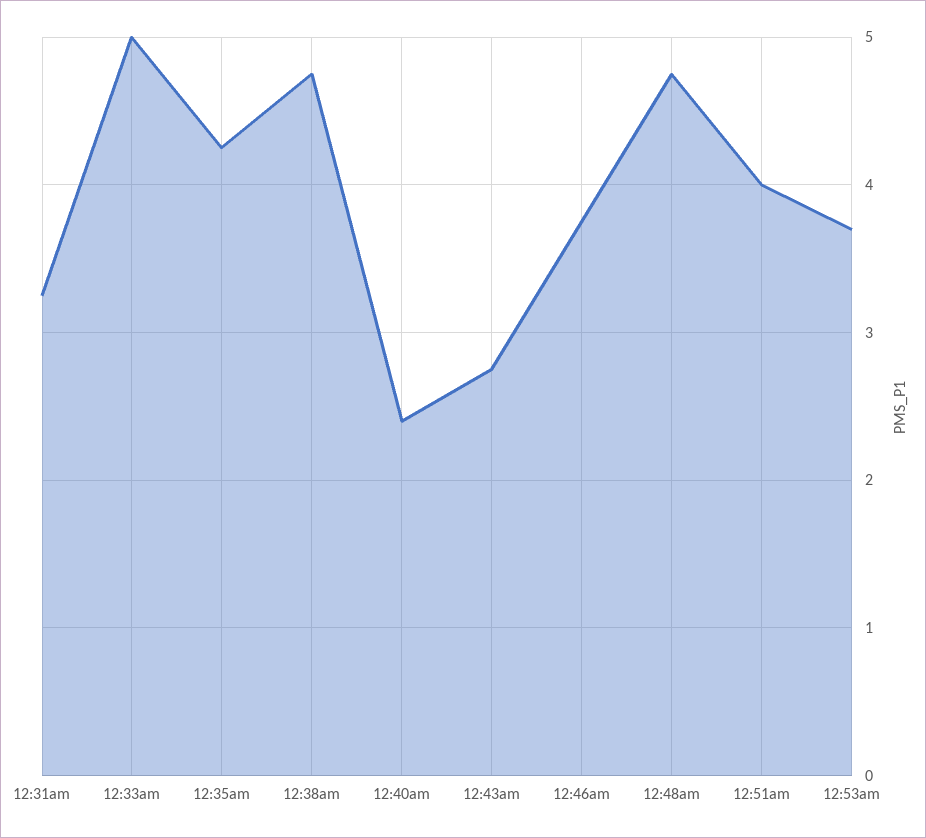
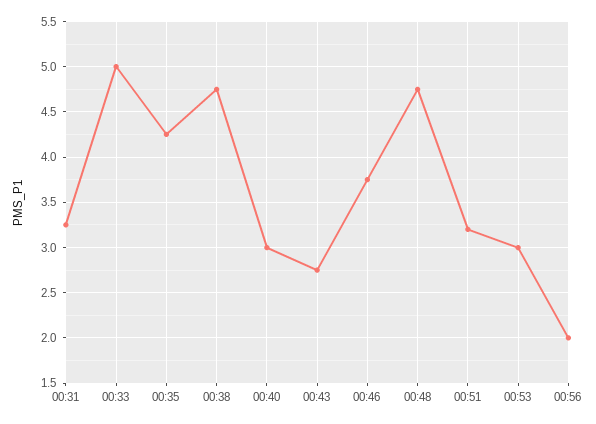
12:40am: 2.4 -> 3
12:51am: 4 -> 3.2
12:53am: 3.7 -> 3
00:56: none -> 2

